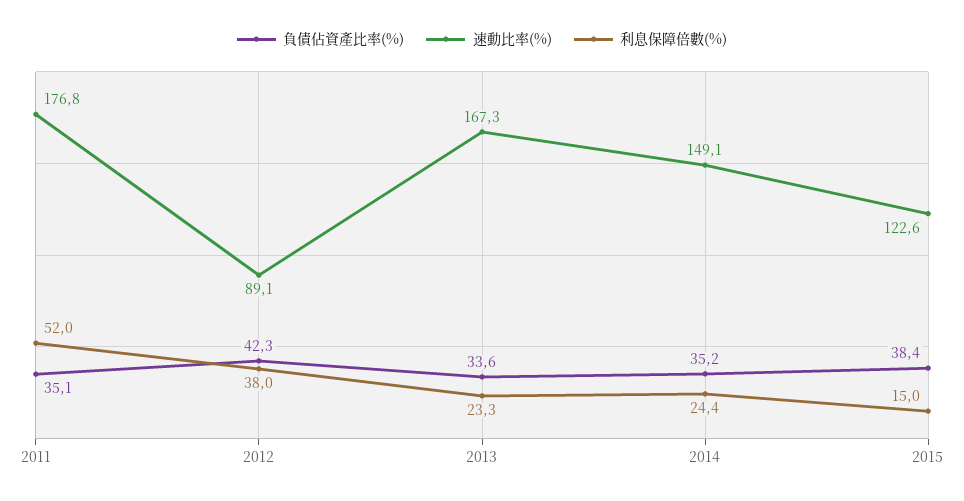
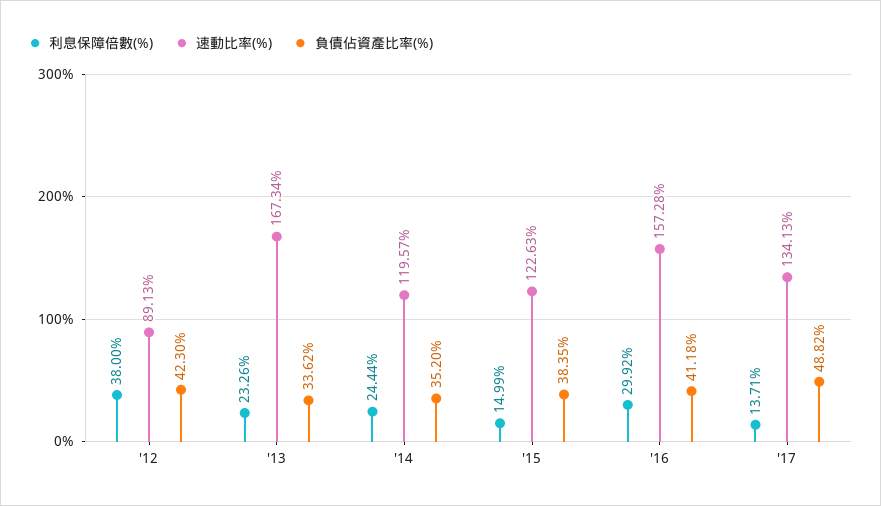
負債佔資產比率(%), 2011: 35.1 -> none
速動比率(%), 2011: 176.8 -> none
利息保障倍數(%), 2011: 52 -> none
速動比率(%), 2014: 149.1 -> 119.57
利息保障倍數(%), '16: none -> 29.92
速動比率(%), '16: none -> 157.28
負債佔資產比率(%), '16: none -> 41.18
利息保障倍數(%), '17: none -> 13.71
速動比率(%), '17: none -> 134.13
負債佔資產比率(%), '17: none -> 48.82

